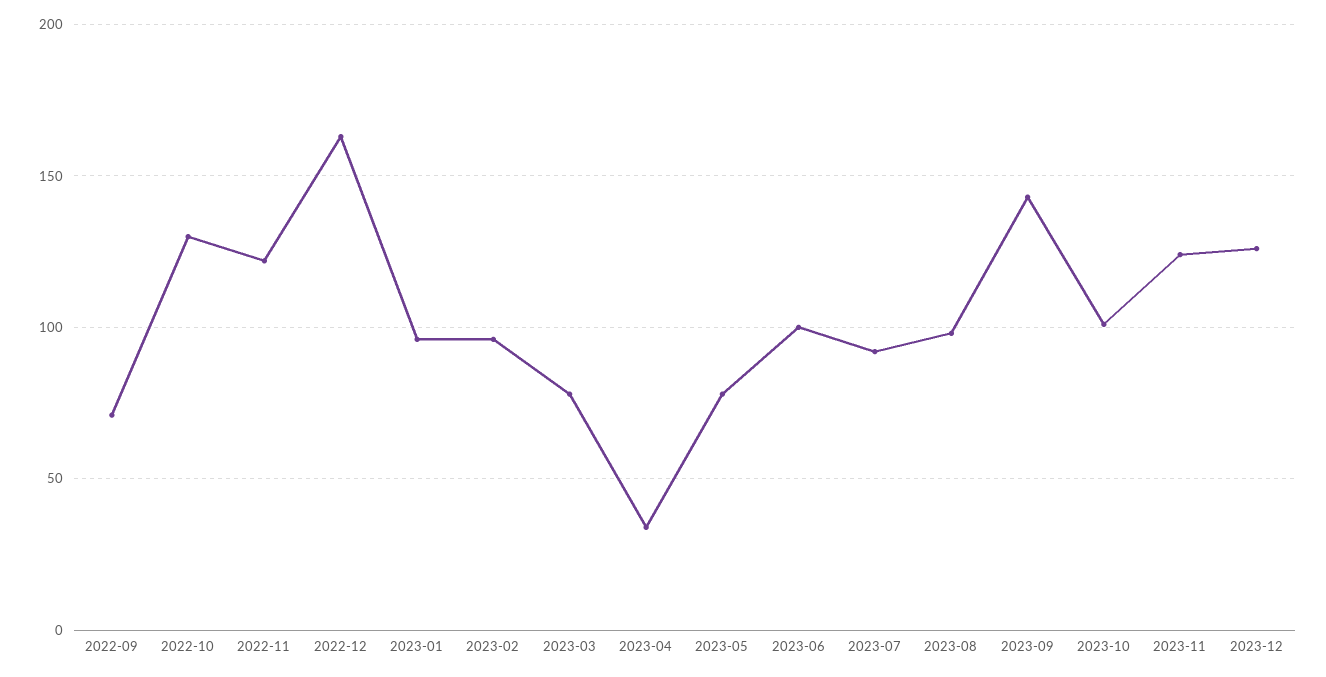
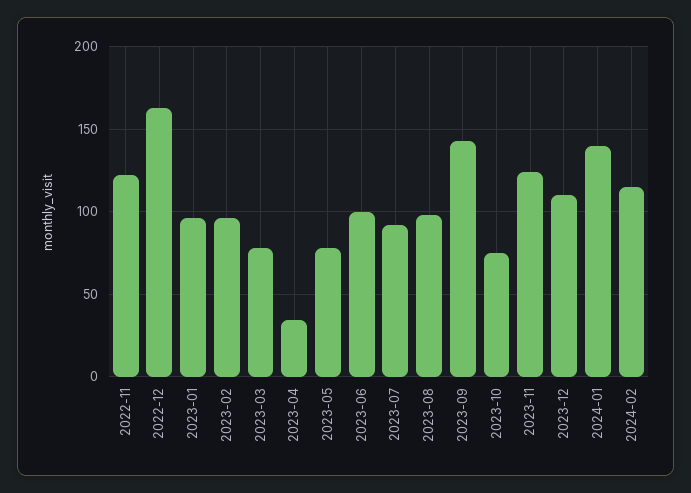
2022-09: 70 -> none
2022-10: 130 -> none
2023-10: 100 -> 75
2023-12: 125 -> 110
2024-01: none -> 140
2024-02: none -> 115

